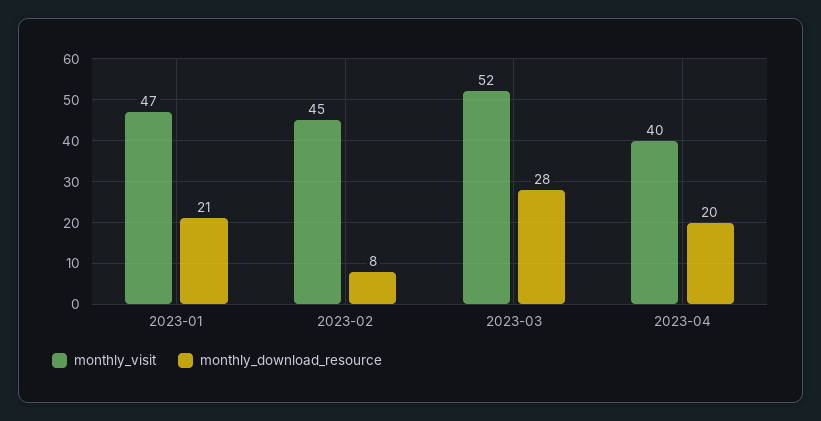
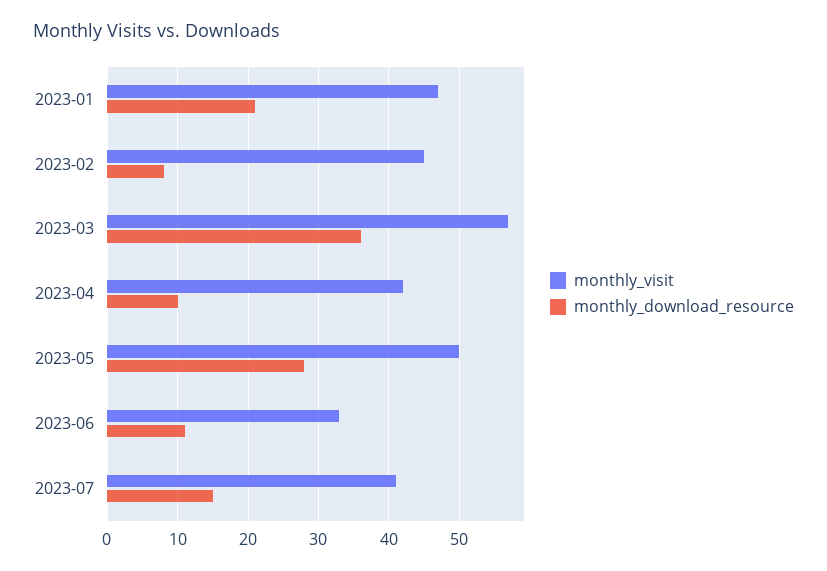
monthly_visit, 2023-03: 52 -> 57
monthly_download_resource, 2023-03: 28 -> 36
monthly_visit, 2023-04: 40 -> 42
monthly_download_resource, 2023-04: 20 -> 10
monthly_visit, 2023-05: none -> 50
monthly_download_resource, 2023-05: none -> 28
monthly_visit, 2023-06: none -> 33
monthly_download_resource, 2023-06: none -> 11
monthly_visit, 2023-07: none -> 41
monthly_download_resource, 2023-07: none -> 15

